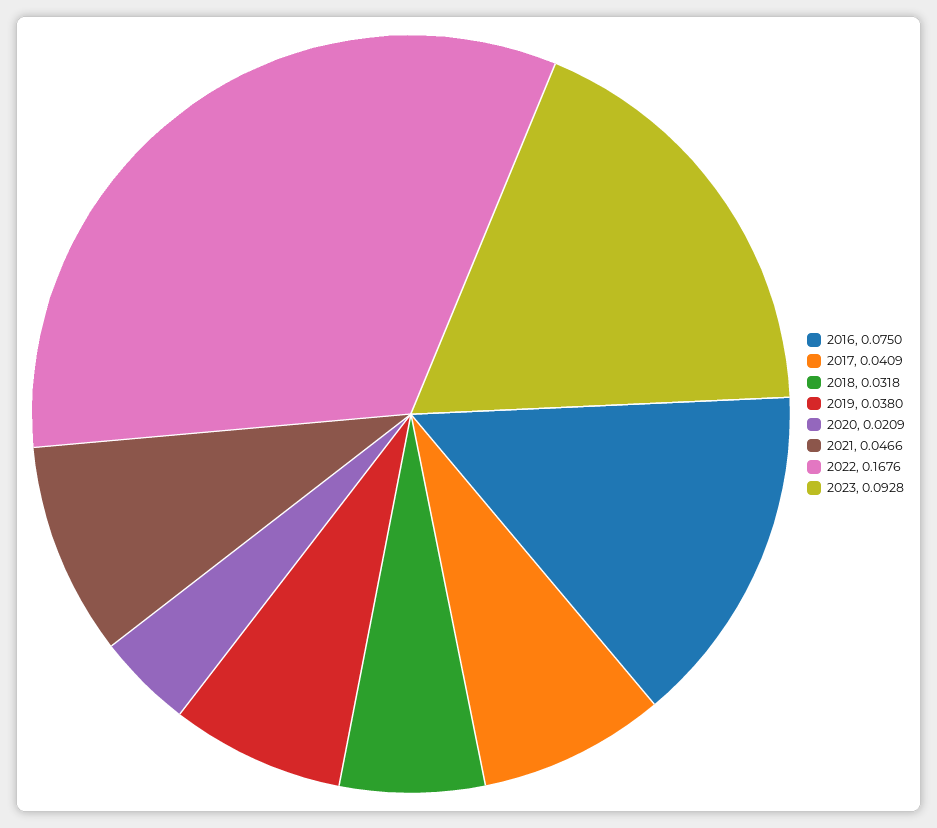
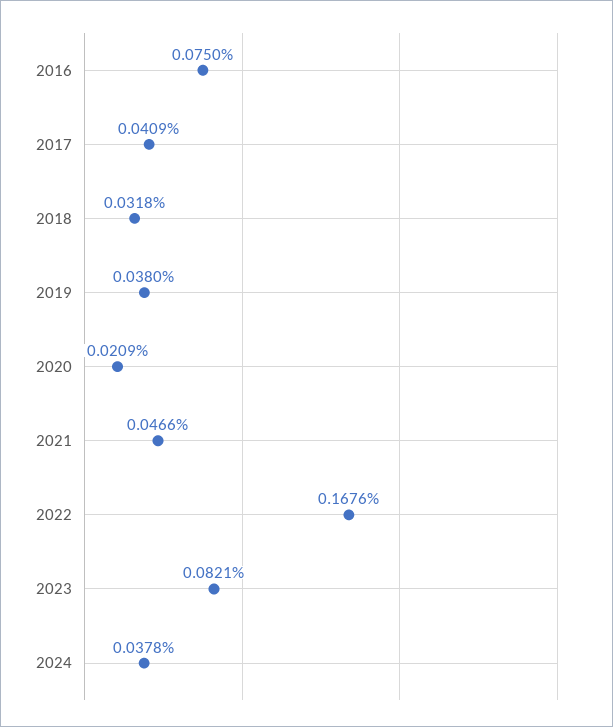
2023: 0.0928 -> 0.0821
2024: none -> 0.0378

